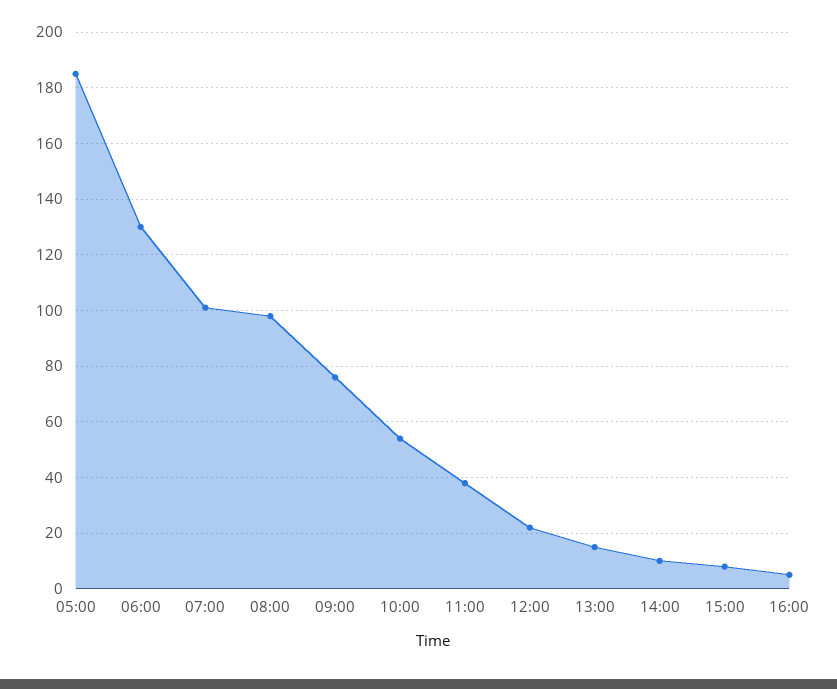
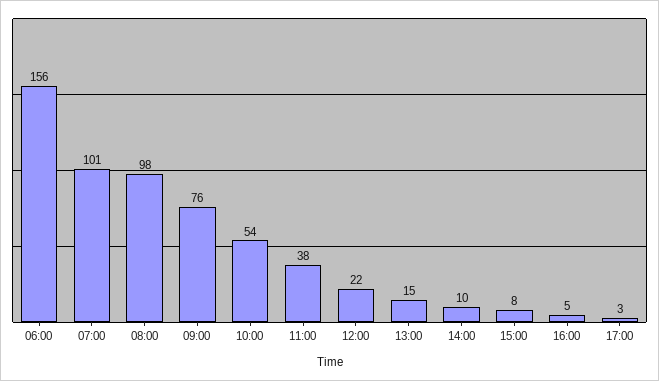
05:00: 185 -> none
06:00: 130 -> 156
17:00: none -> 3

